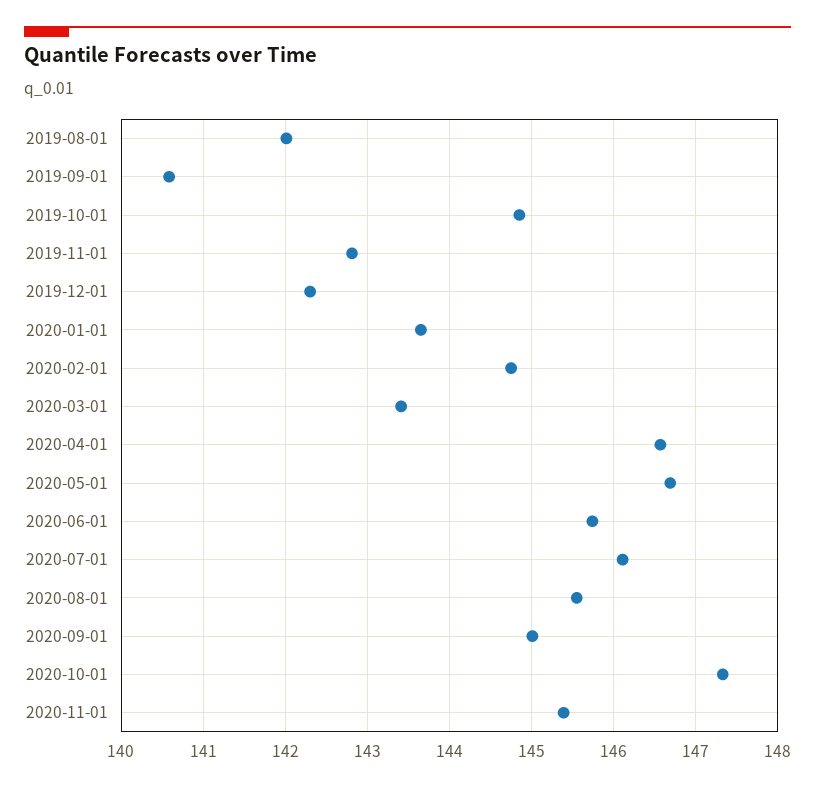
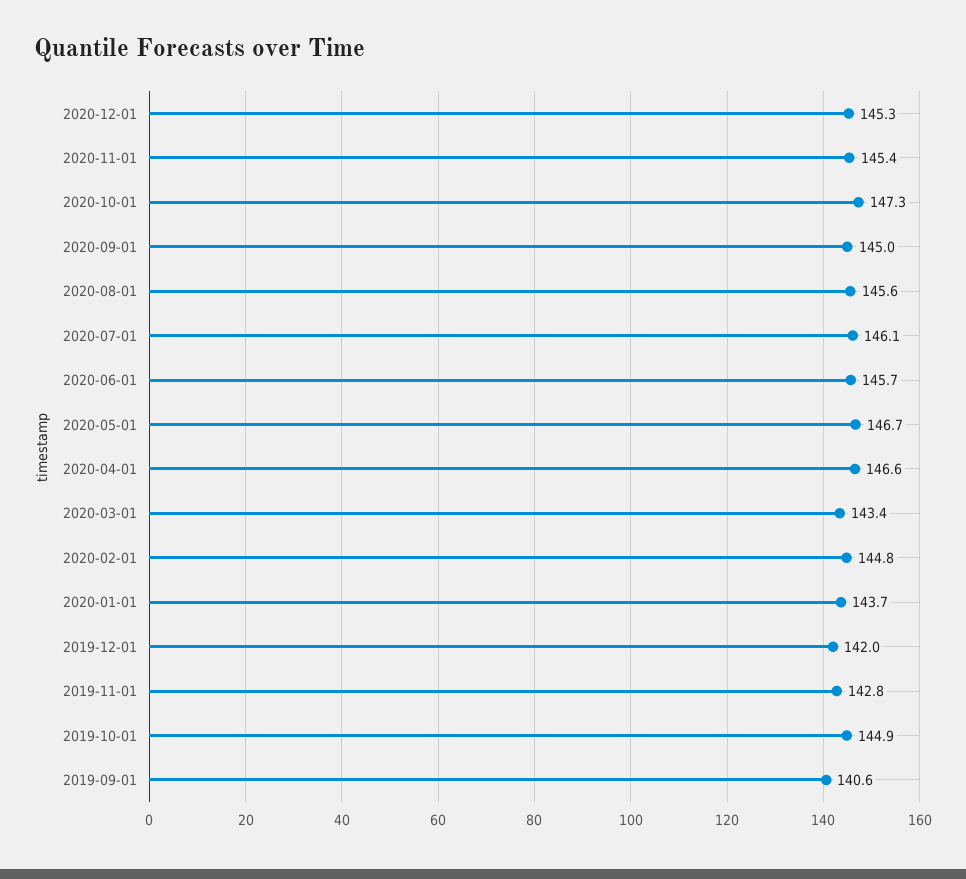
2019-08-01: 142 -> none
2019-12-01: 142.3 -> 142
2020-12-01: none -> 145.3

